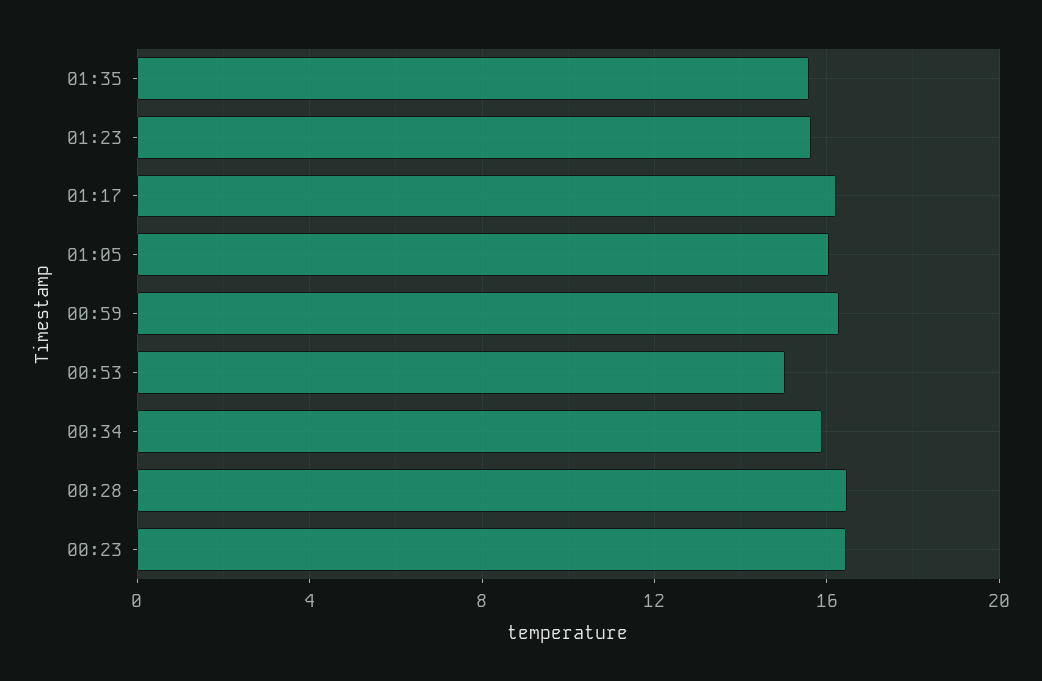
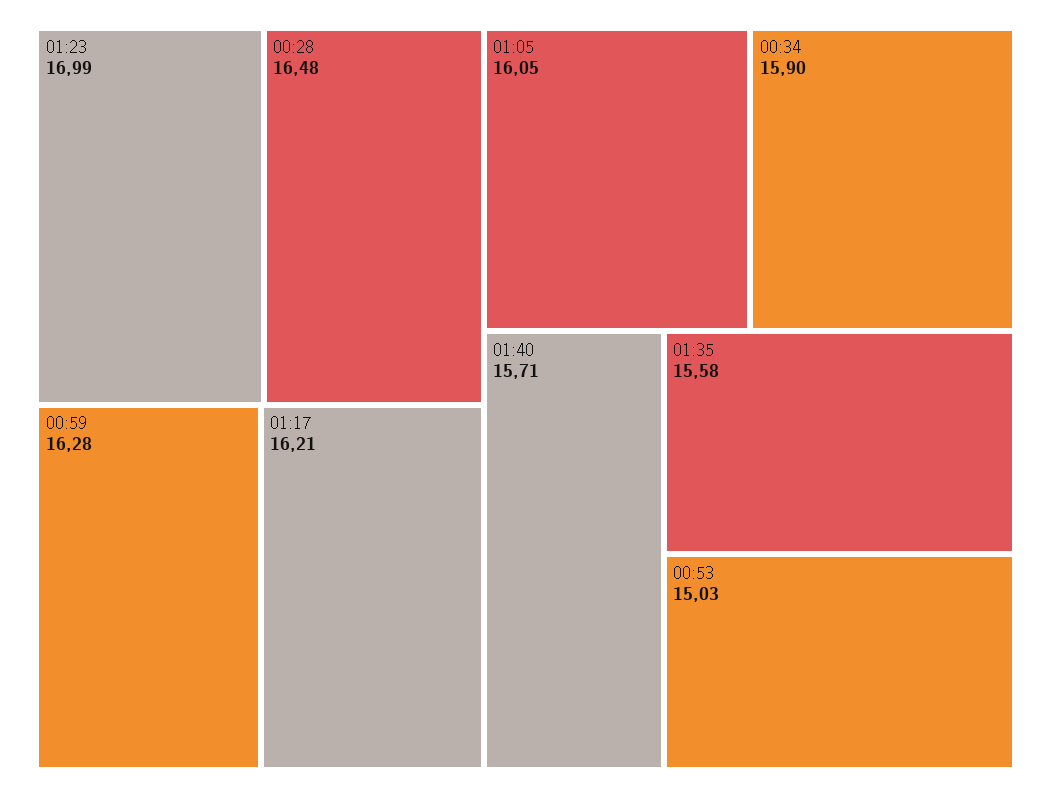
01:23: 15.5 -> 16.99
00:23: 16.5 -> none
01:40: none -> 15.71

